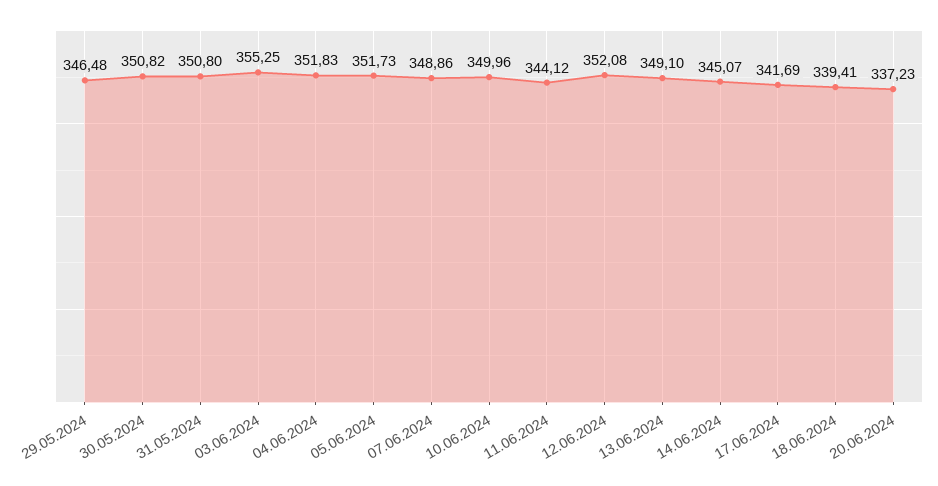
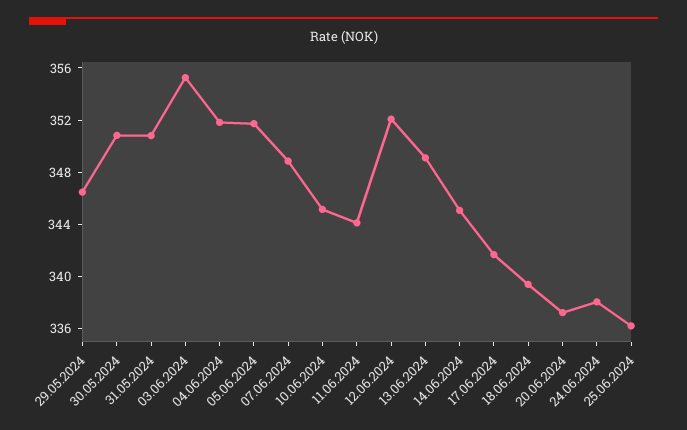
10.06.2024: 349.96 -> 345
24.06.2024: none -> 338
25.06.2024: none -> 336

